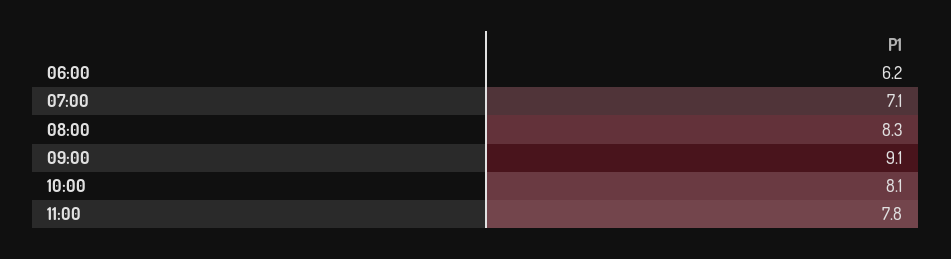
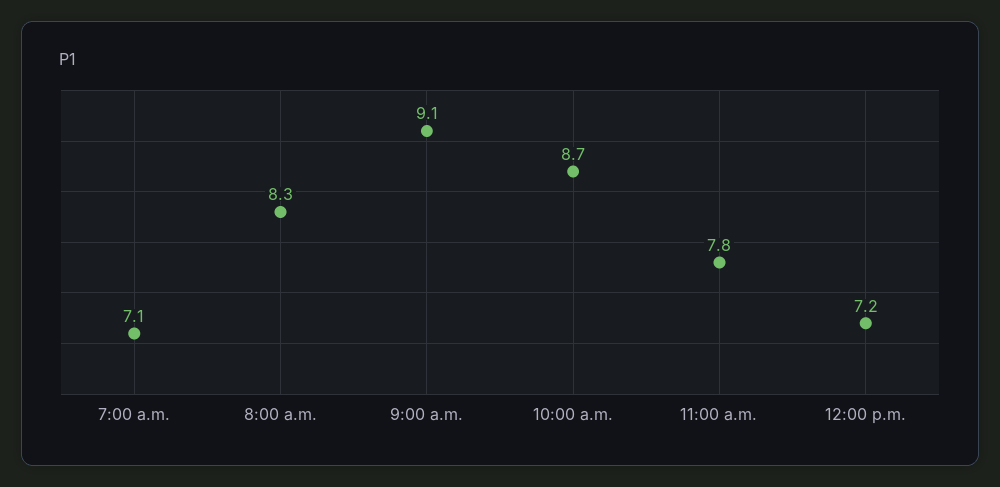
06:00: 6.2 -> none
10:00: 8.1 -> 8.7
12:00 p.m.: none -> 7.2

